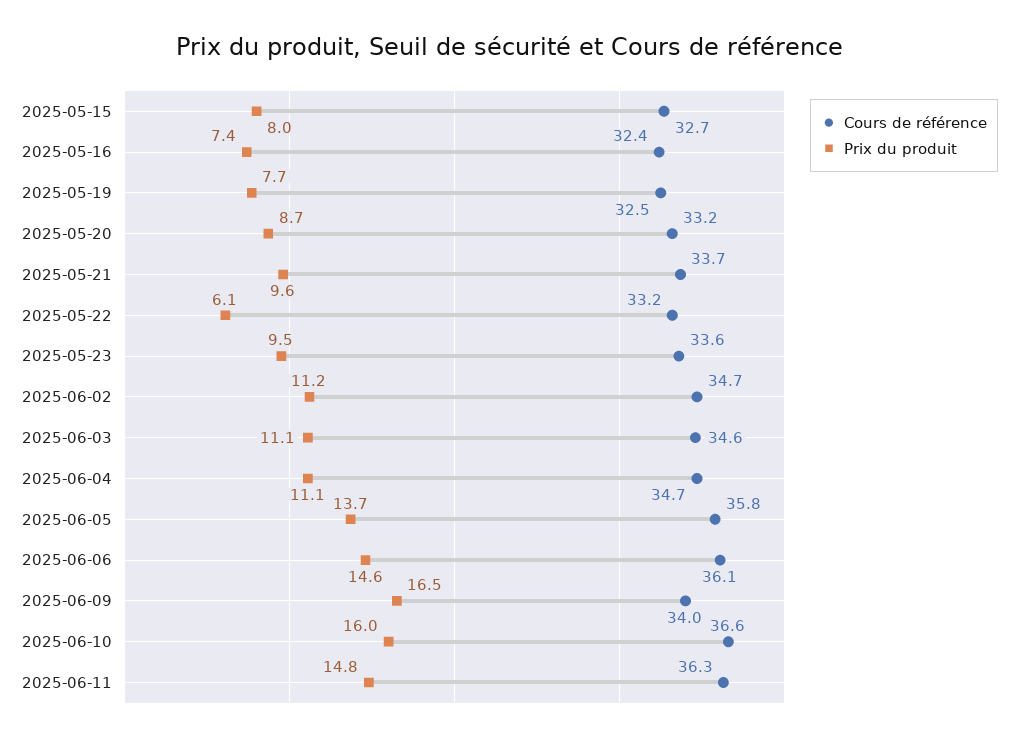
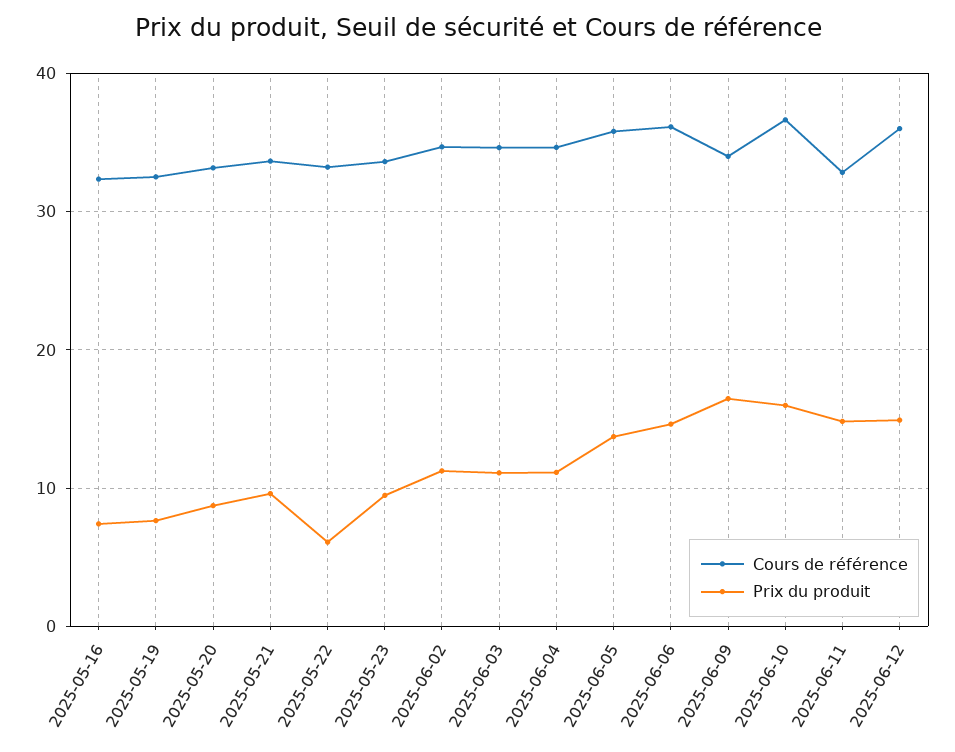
Cours de référence, 2025-05-15: 32.7 -> none
Prix du produit, 2025-05-15: 8 -> none
Cours de référence, 2025-06-11: 36.3 -> 33
Cours de référence, 2025-06-12: none -> 36
Prix du produit, 2025-06-12: none -> 15

